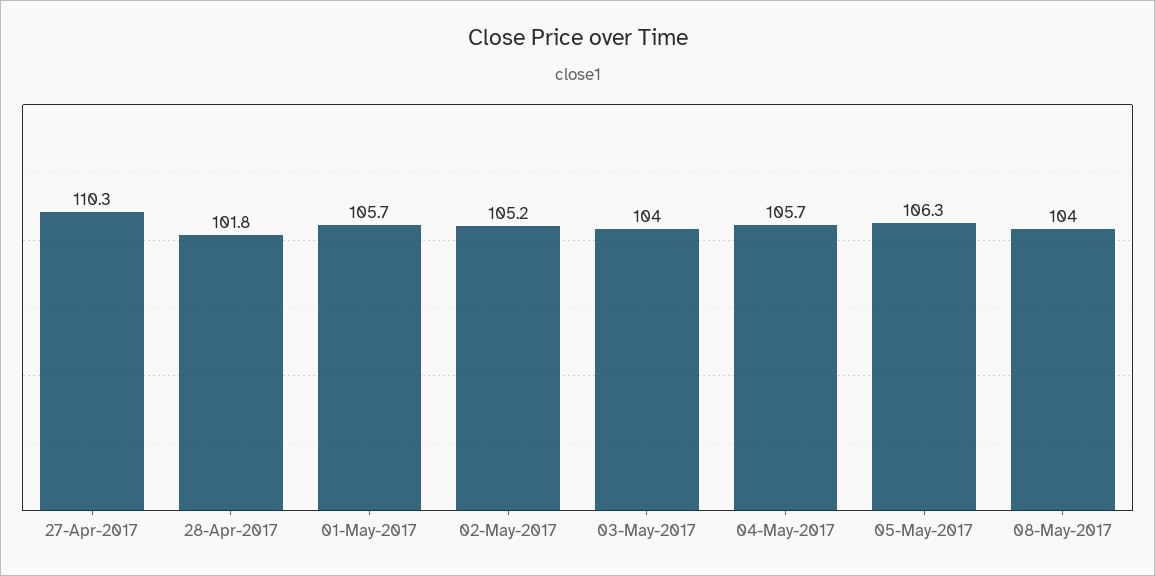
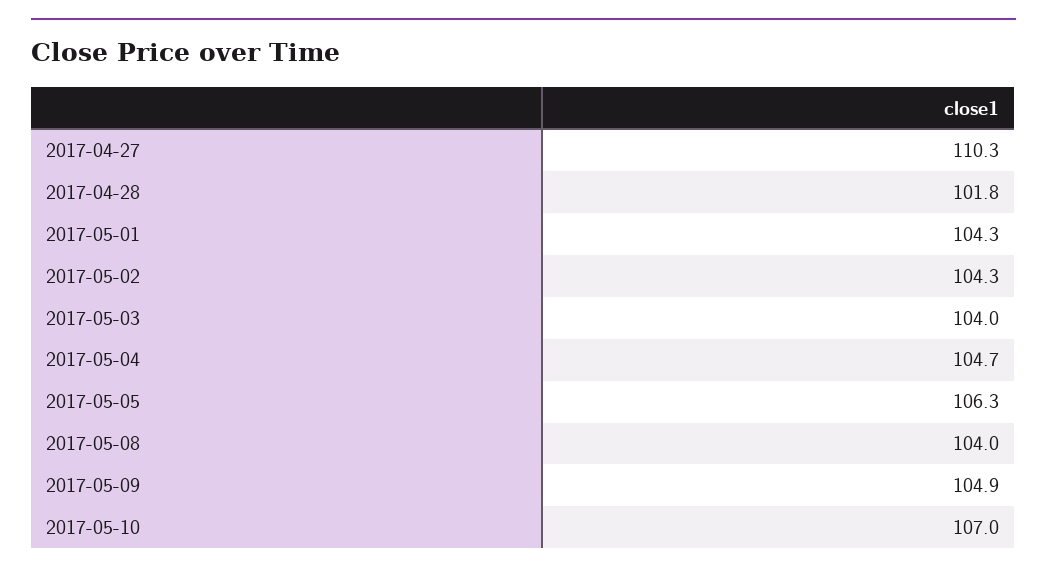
01-May-2017: 105.7 -> 104.3
02-May-2017: 105.2 -> 104.3
04-May-2017: 105.7 -> 104.7
2017-05-09: none -> 104.9
2017-05-10: none -> 107

